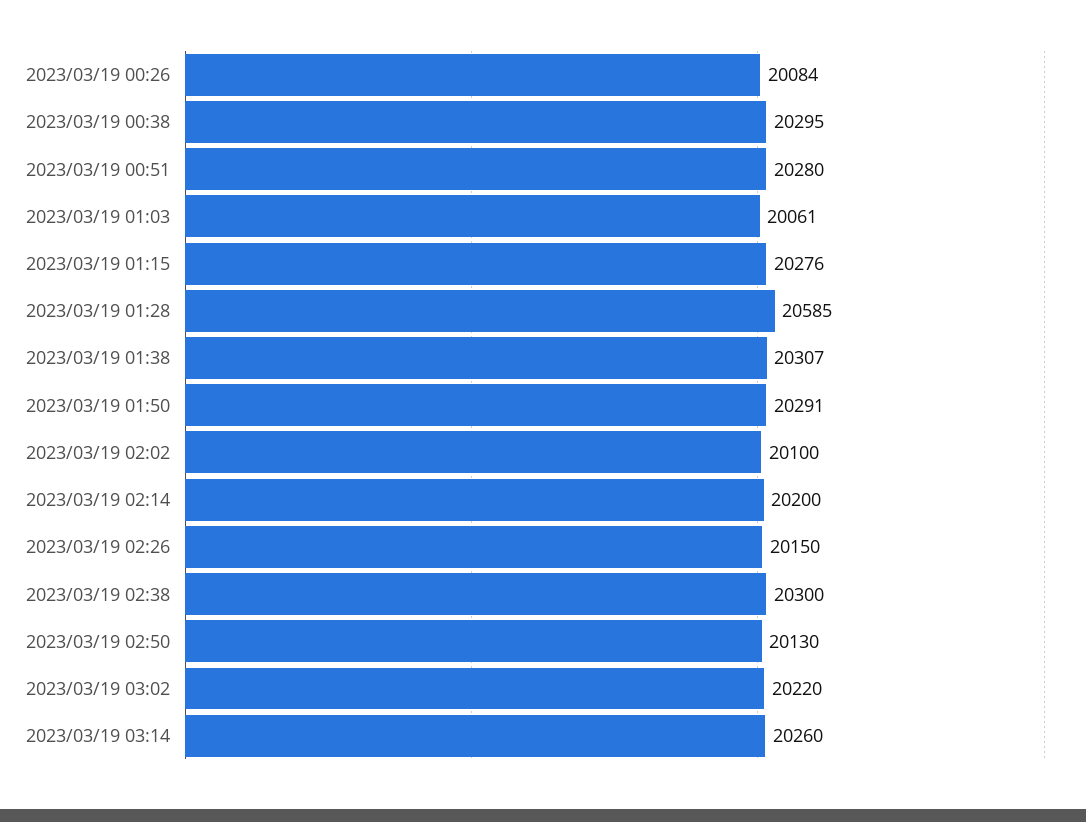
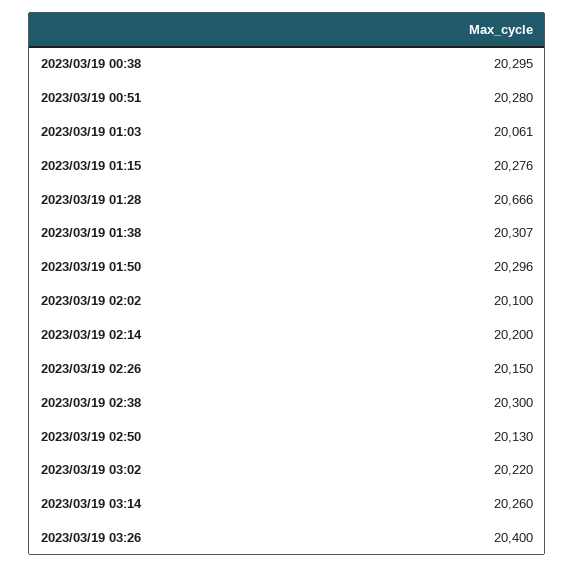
2023/03/19 00:26: 20084 -> none
2023/03/19 01:28: 20585 -> 20666
2023/03/19 01:50: 20291 -> 20296
2023/03/19 03:26: none -> 20400

